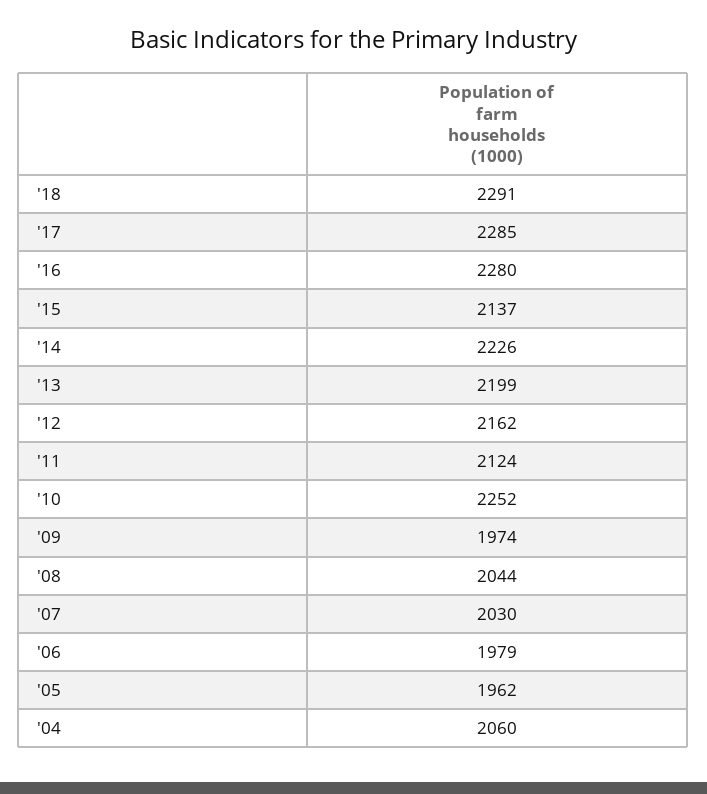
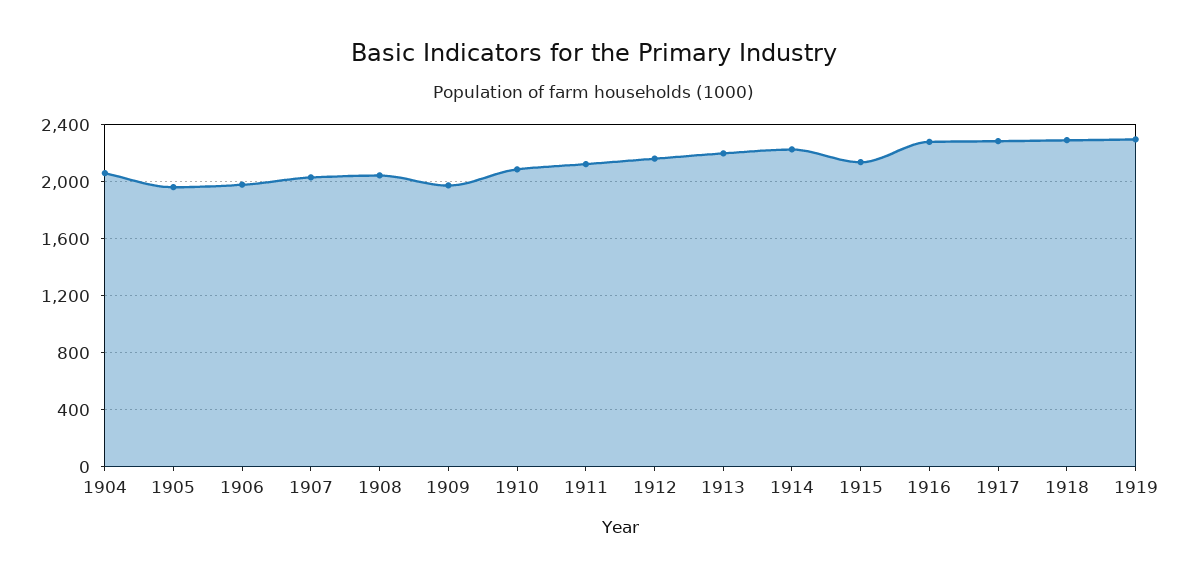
'10: 2252 -> 2100
1919: none -> 2300

